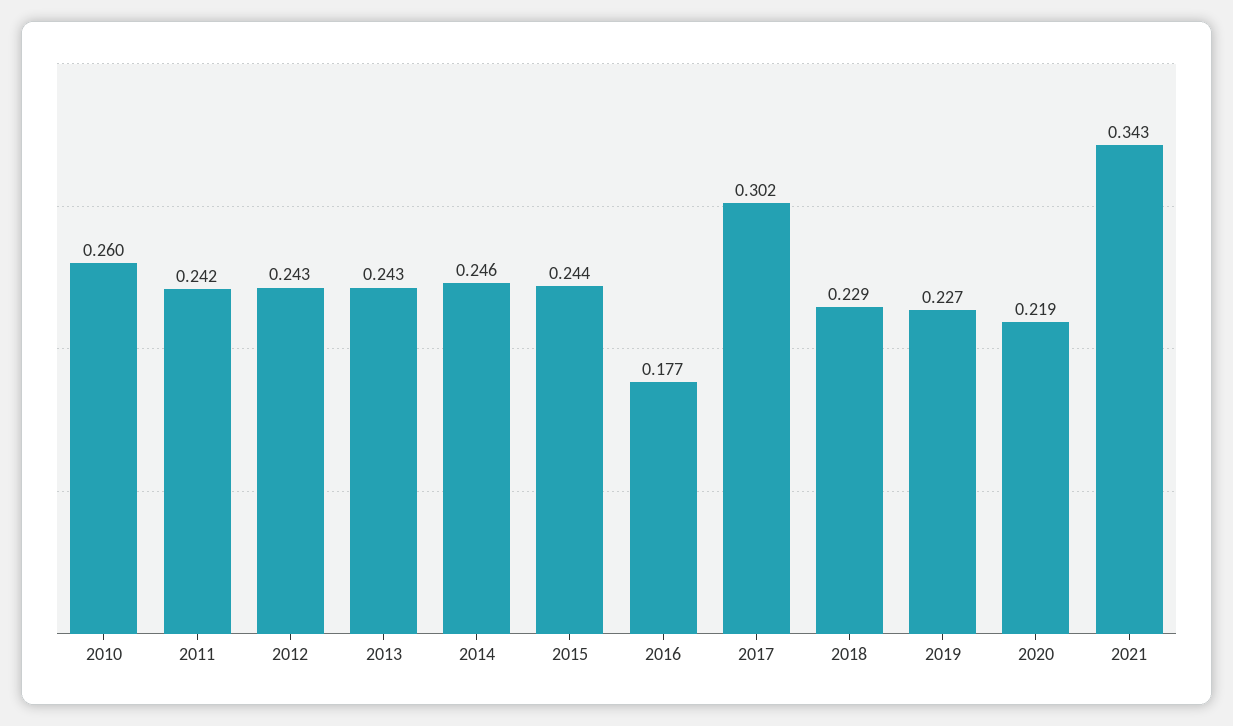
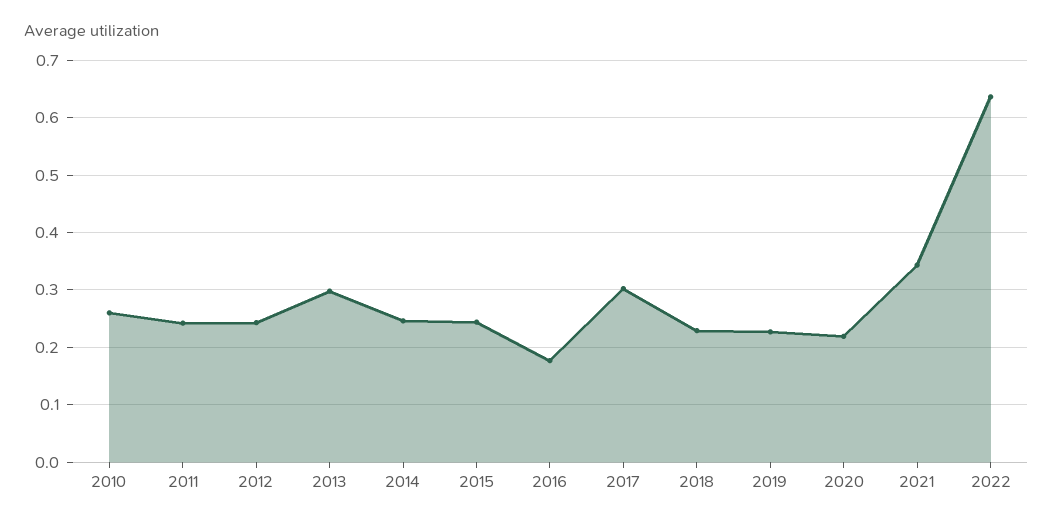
2013: 0.243 -> 0.3
2022: none -> 0.64

